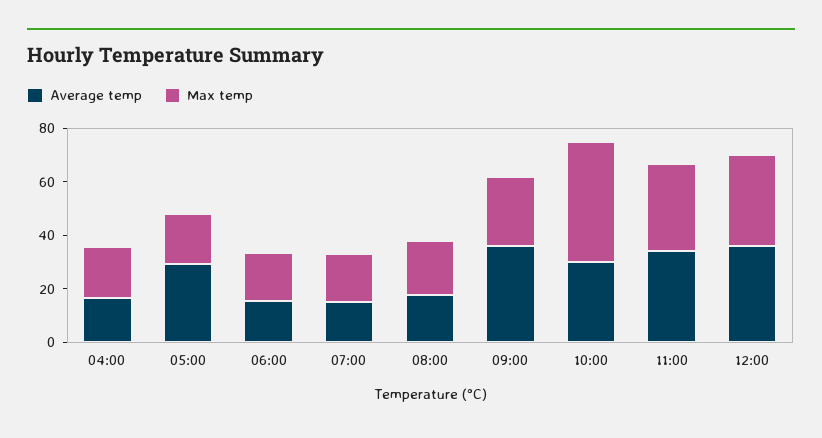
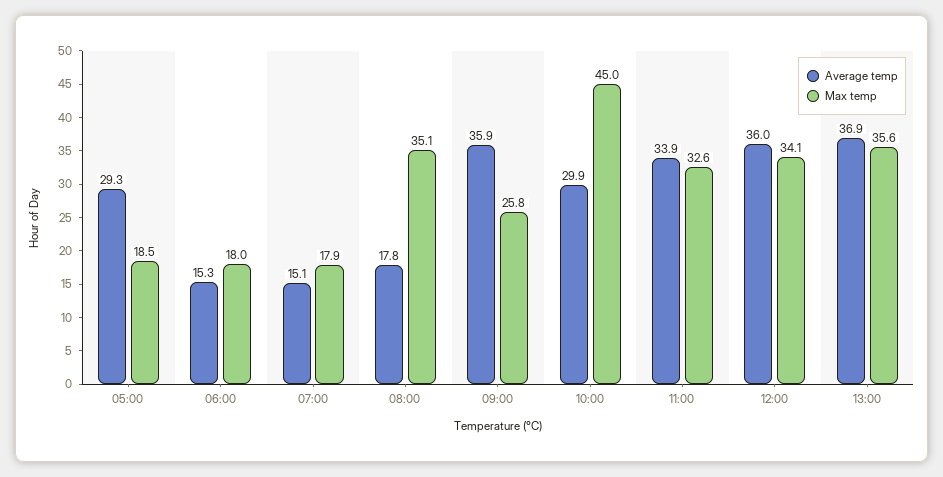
Average temp, 04:00: 15 -> none
Max temp, 04:00: 20 -> none
Max temp, 08:00: 20 -> 35.1
Average temp, 13:00: none -> 36.9
Max temp, 13:00: none -> 35.6

